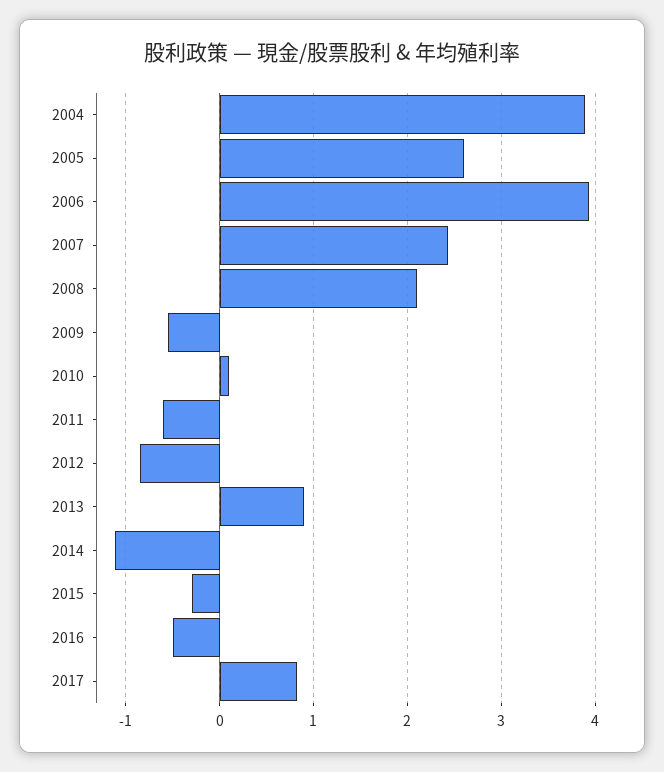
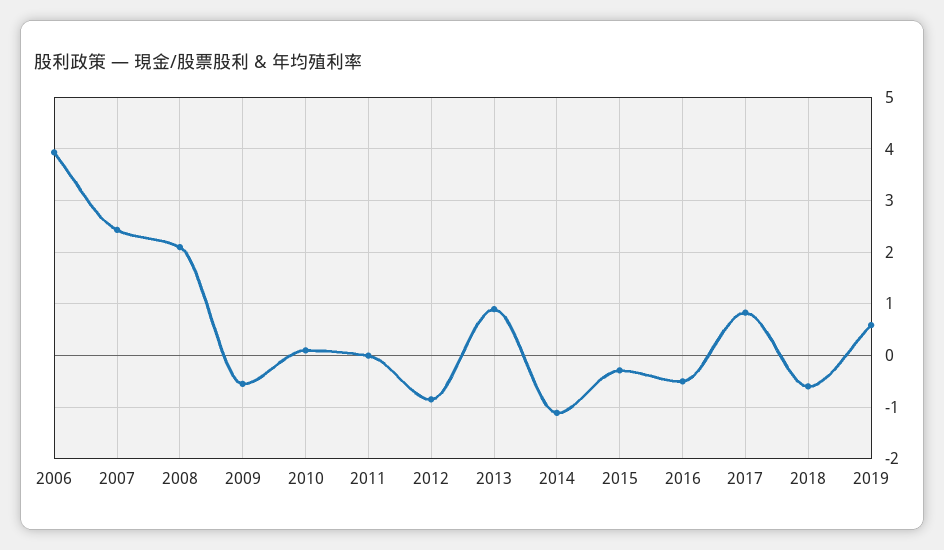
2004: 3.9 -> none
2005: 2.6 -> none
2011: -0.6 -> 0
2018: none -> -0.6
2019: none -> 0.6

